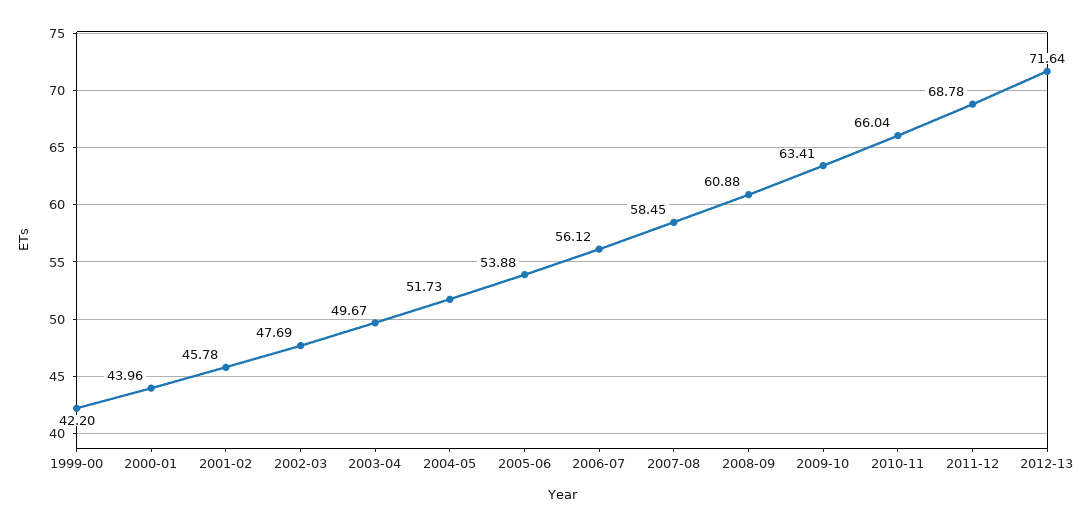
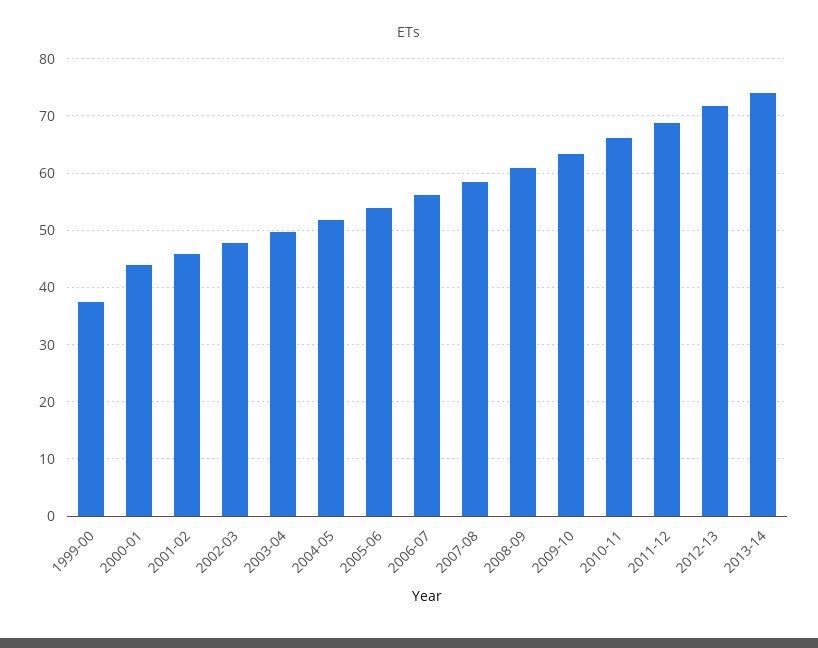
1999-00: 42.2 -> 38
2013-14: none -> 74

